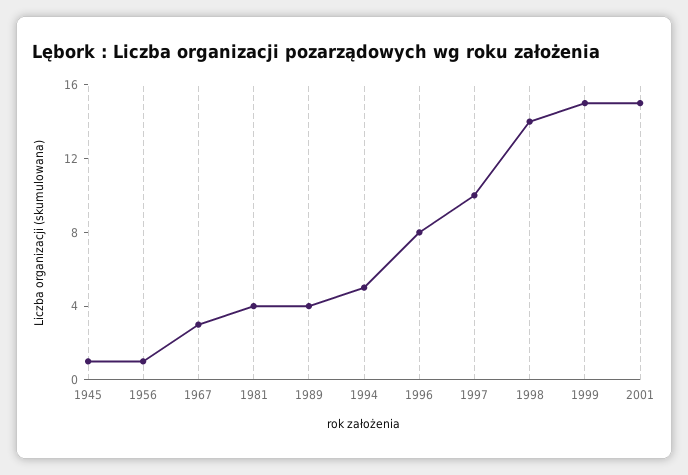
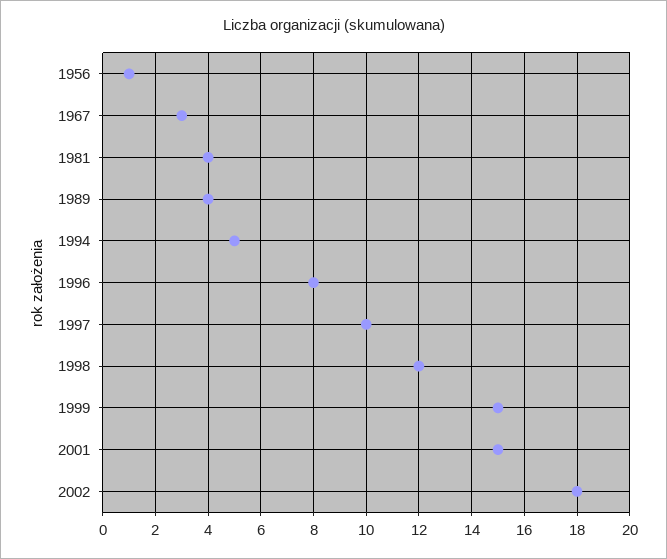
1945: 1 -> none
1998: 14 -> 12
2002: none -> 18

